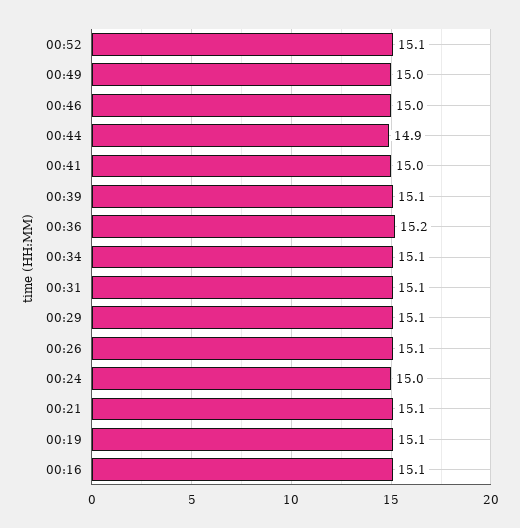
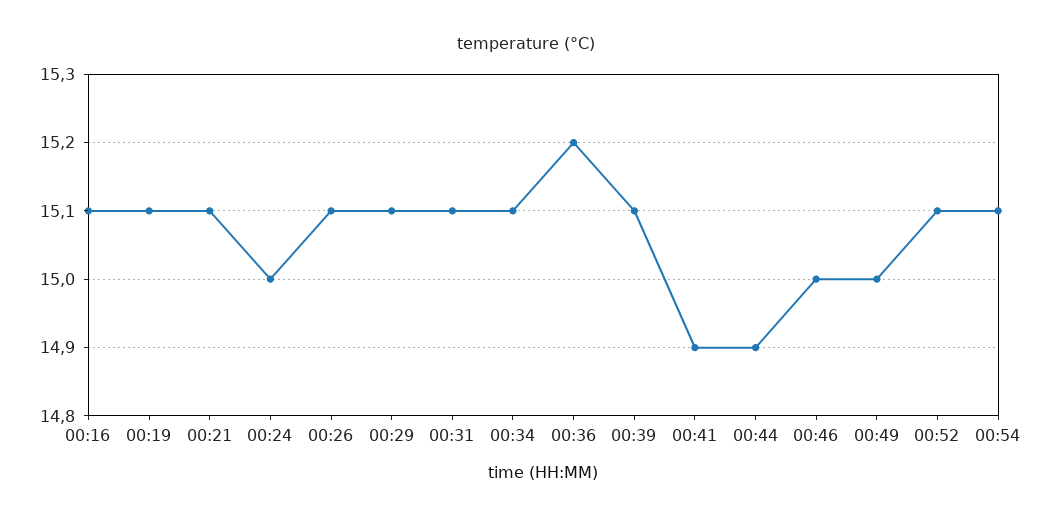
00:41: 15 -> 14.9
00:54: none -> 15.1

